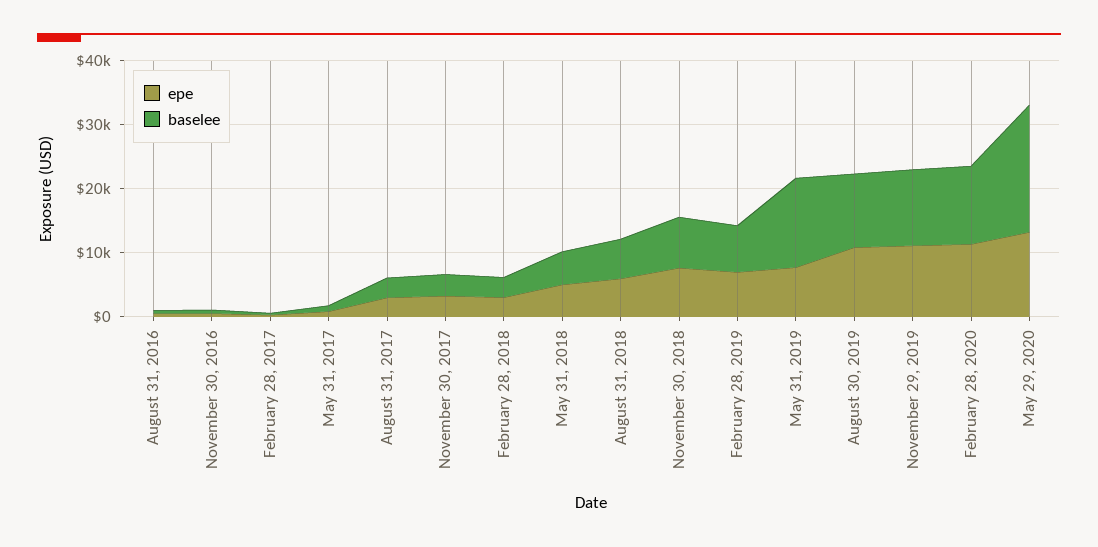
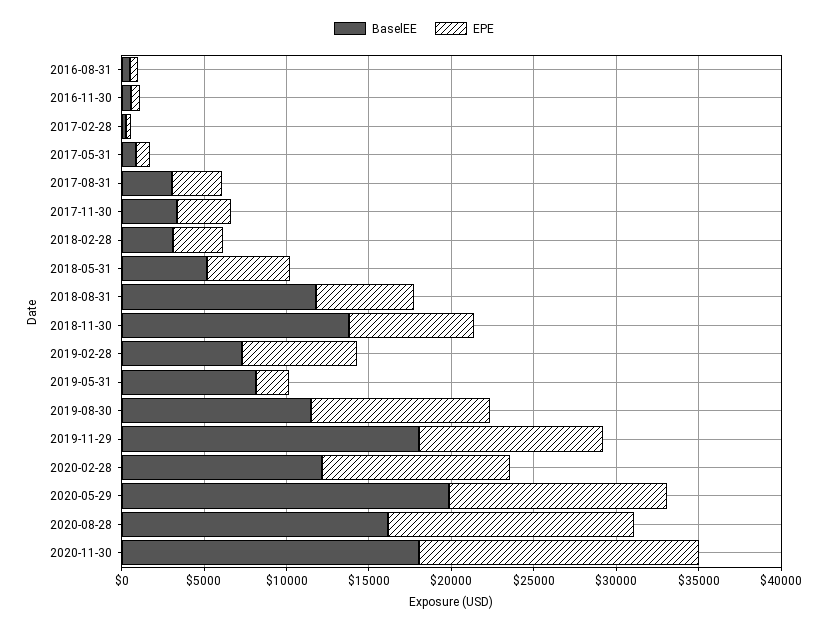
baselee, August 31, 2018: 6000 -> 12000
baselee, November 30, 2018: 8000 -> 14000
epe, May 31, 2019: 8000 -> 2000
baselee, May 31, 2019: 14000 -> 8000
baselee, November 29, 2019: 12000 -> 18000
baselee, 2020-08-28: none -> 16000
epe, 2020-08-28: none -> 15000
baselee, 2020-11-30: none -> 18000
epe, 2020-11-30: none -> 17000

